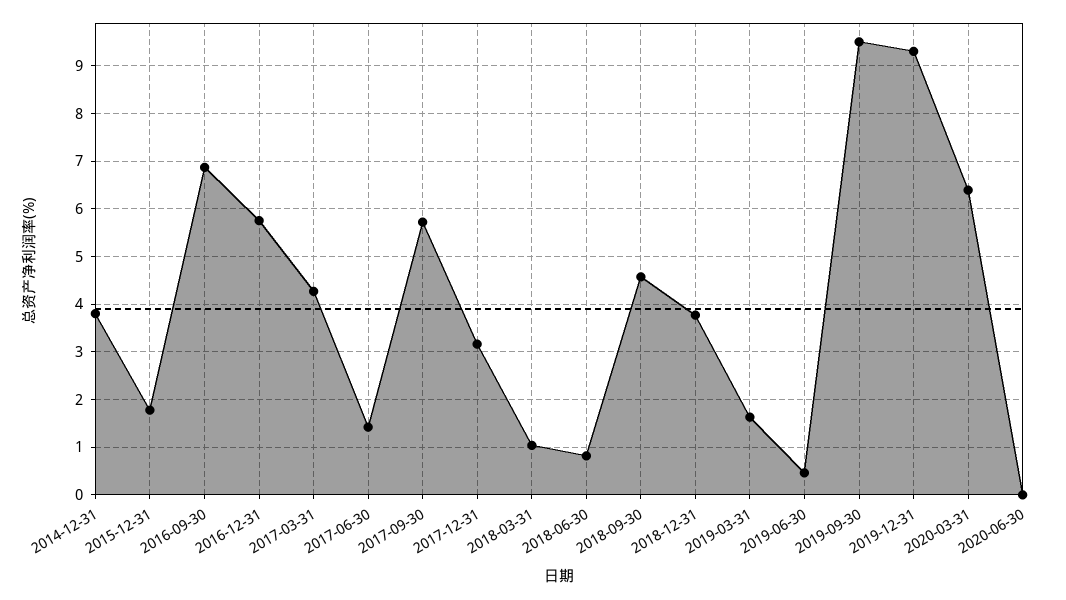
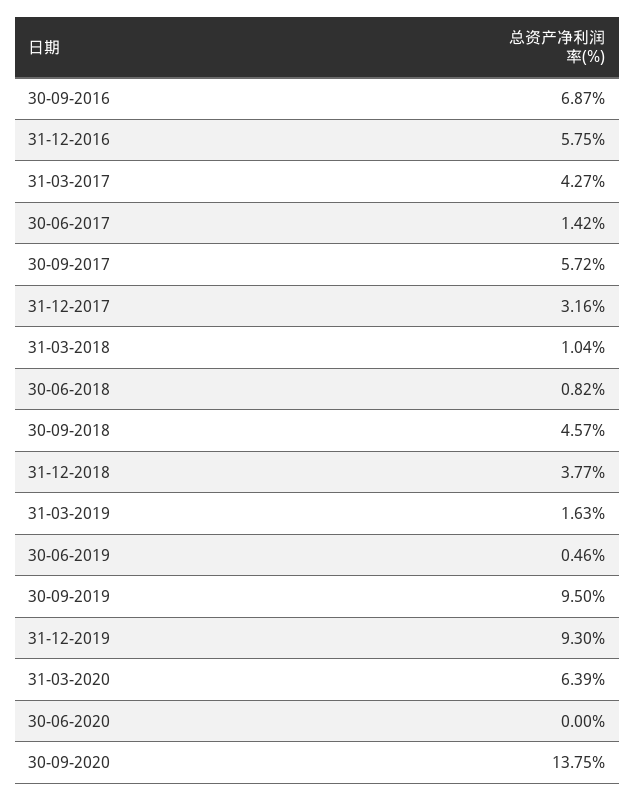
2014-12-31: 3.8 -> none
2015-12-31: 1.8 -> none
30-09-2020: none -> 13.75

